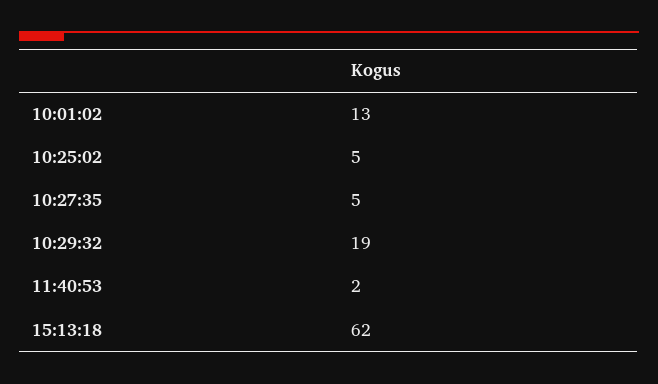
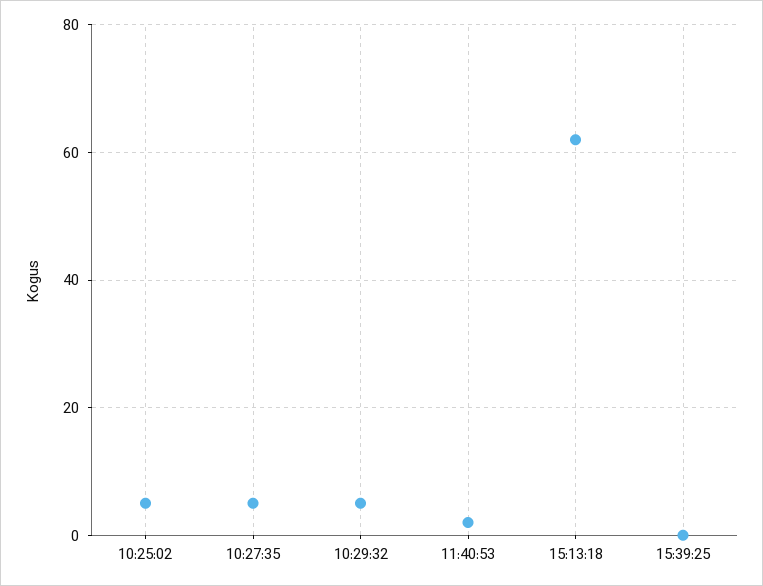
10:01:02: 13 -> none
10:29:32: 19 -> 5
15:39:25: none -> 0

